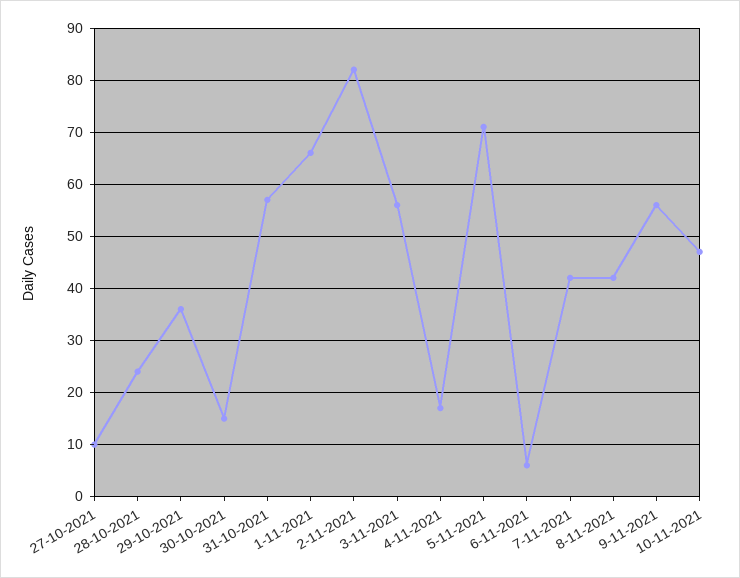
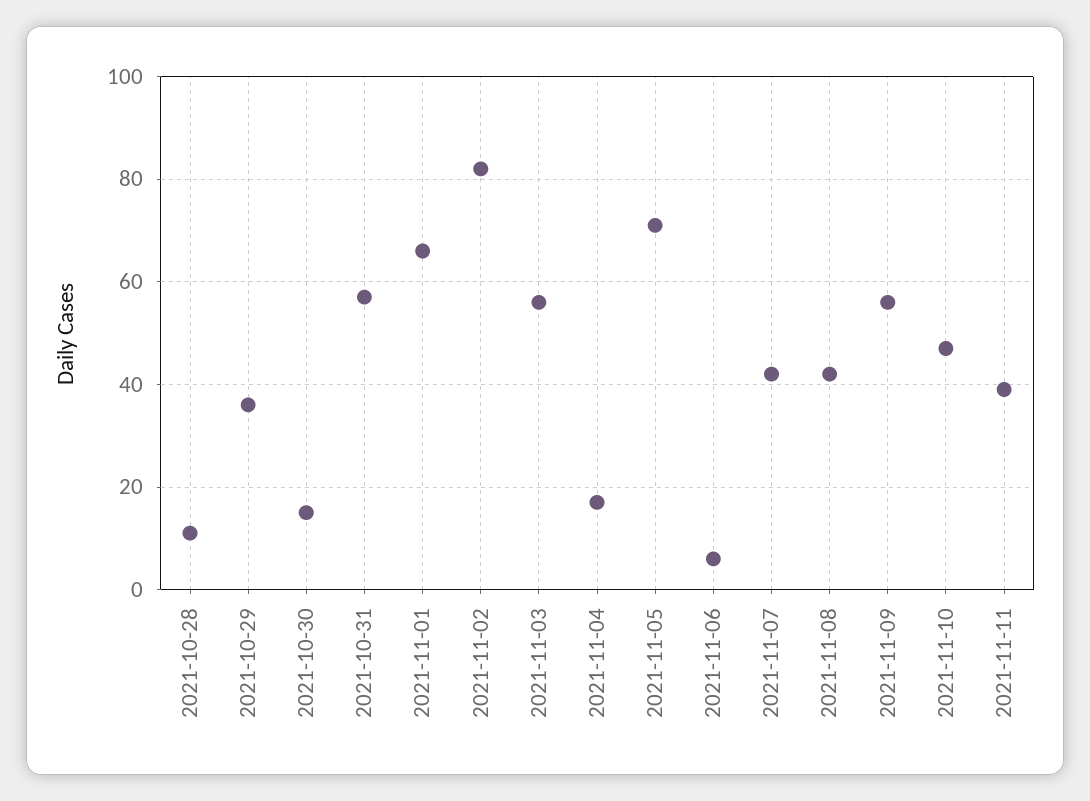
27-10-2021: 10 -> none
28-10-2021: 25 -> 10
2021-11-11: none -> 40

